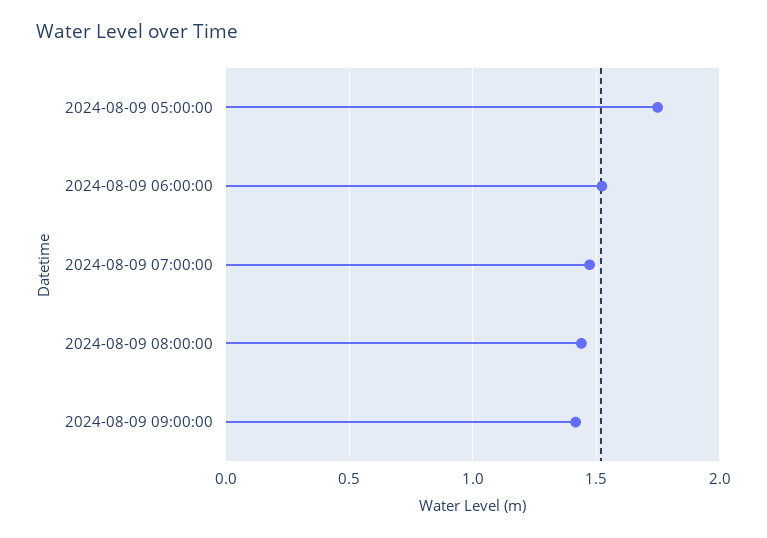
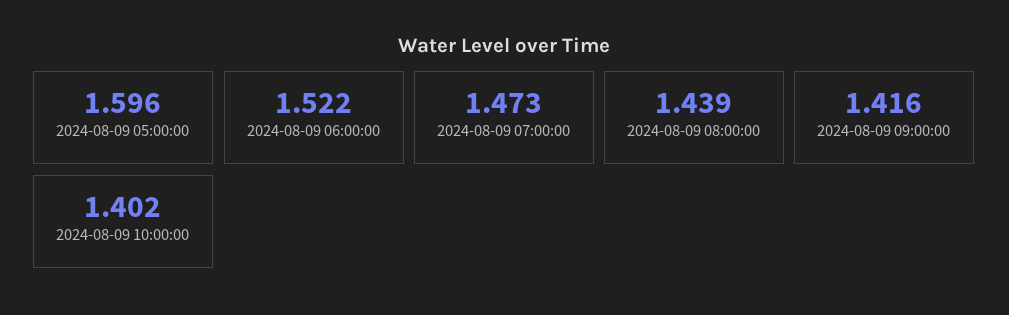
2024-08-09 05:00:00: 1.75 -> 1.596
2024-08-09 10:00:00: none -> 1.402

